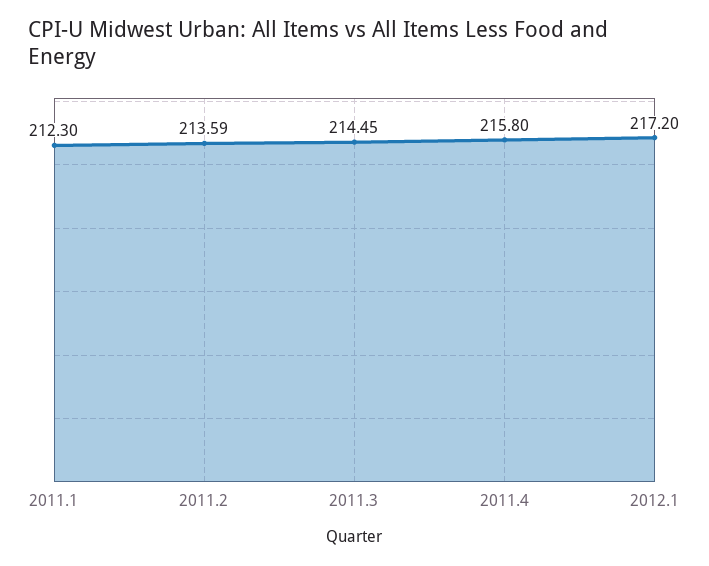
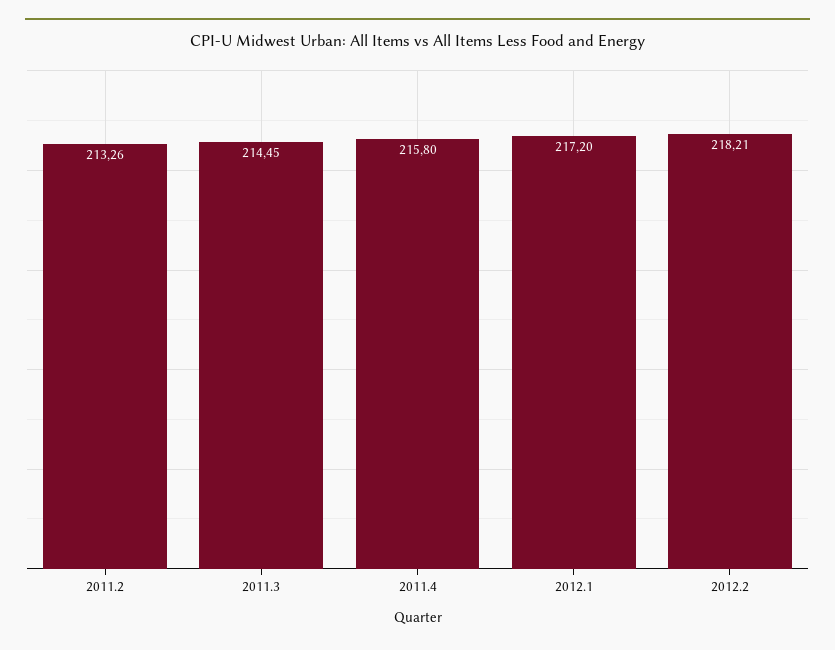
2011.1: 212.3 -> none
2011.2: 213.59 -> 213.26
2012.2: none -> 218.21

